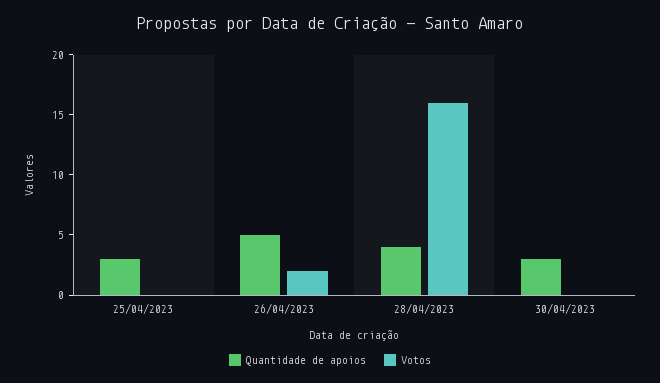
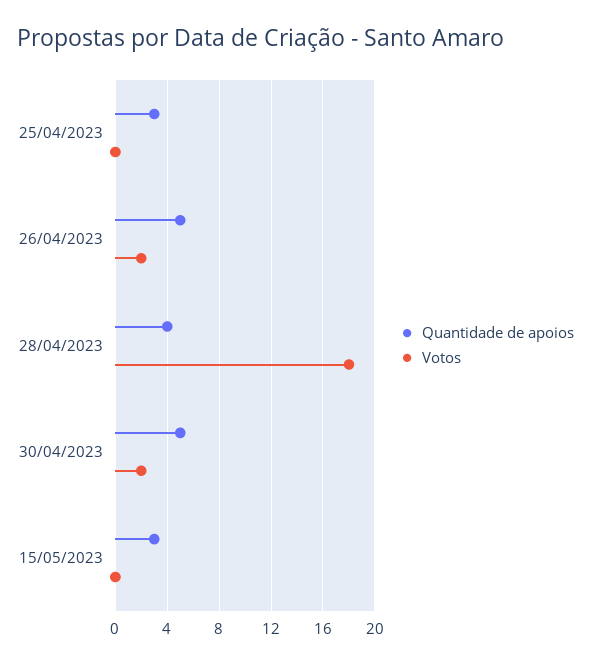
Votos, 28/04/2023: 16 -> 18
Quantidade de apoios, 30/04/2023: 3 -> 5
Votos, 30/04/2023: 0 -> 2
Quantidade de apoios, 15/05/2023: none -> 3
Votos, 15/05/2023: none -> 0

